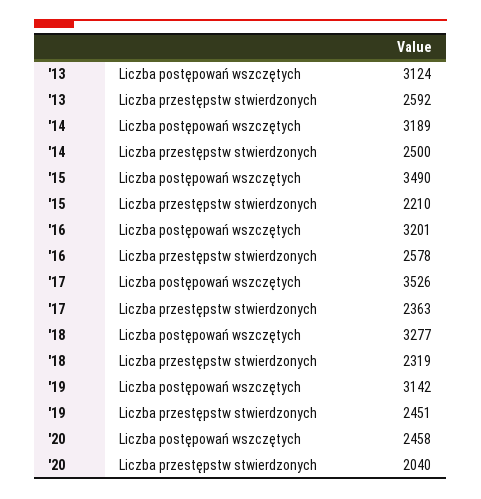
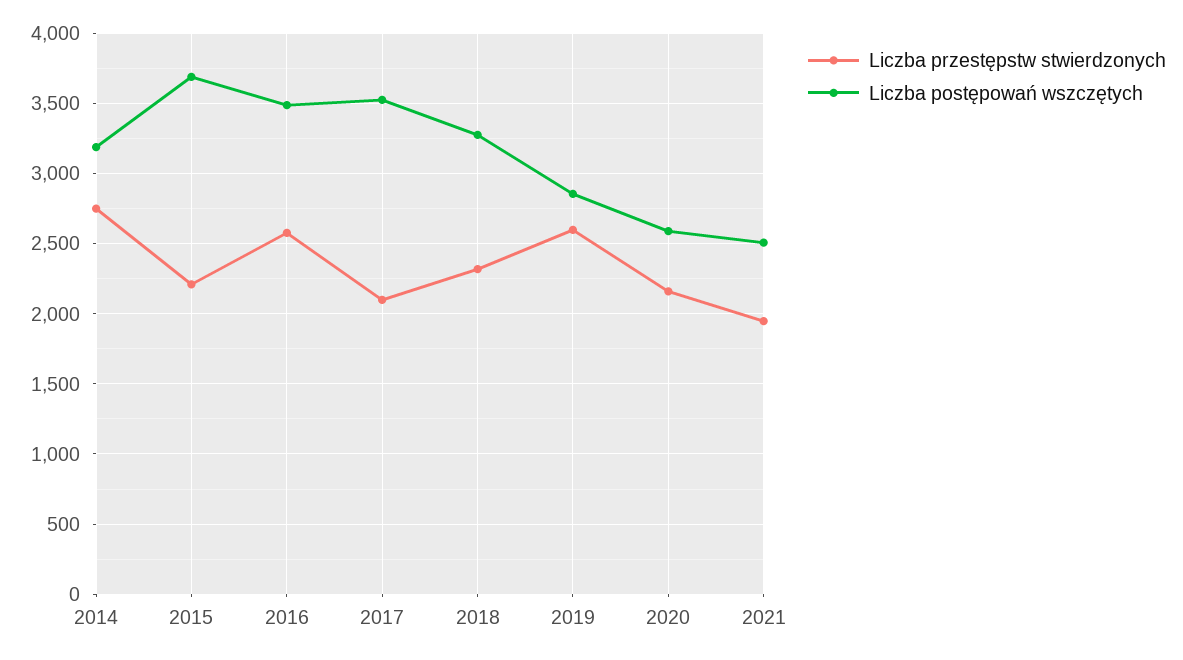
Liczba postępowań wszczętych, '13: 3124 -> none
Liczba przestępstw stwierdzonych, '13: 2592 -> none
Liczba przestępstw stwierdzonych, '14: 2500 -> 2750
Liczba postępowań wszczętych, '15: 3490 -> 3700
Liczba postępowań wszczętych, '16: 3201 -> 3500
Liczba przestępstw stwierdzonych, '17: 2363 -> 2100
Liczba postępowań wszczętych, '19: 3142 -> 2850
Liczba przestępstw stwierdzonych, '19: 2451 -> 2600
Liczba postępowań wszczętych, '20: 2458 -> 2600
Liczba przestępstw stwierdzonych, '20: 2040 -> 2150
Liczba przestępstw stwierdzonych, 2021: none -> 1950
Liczba postępowań wszczętych, 2021: none -> 2500

